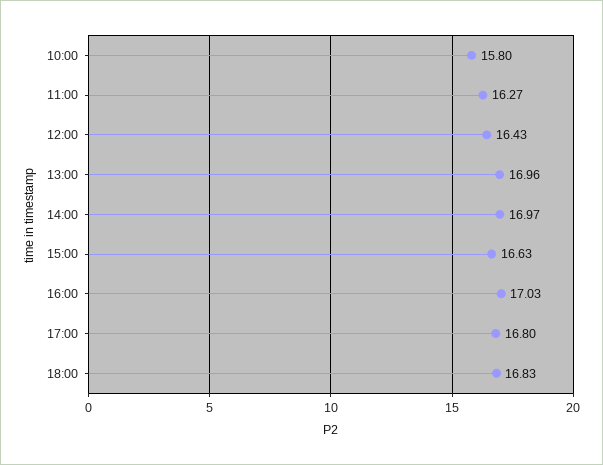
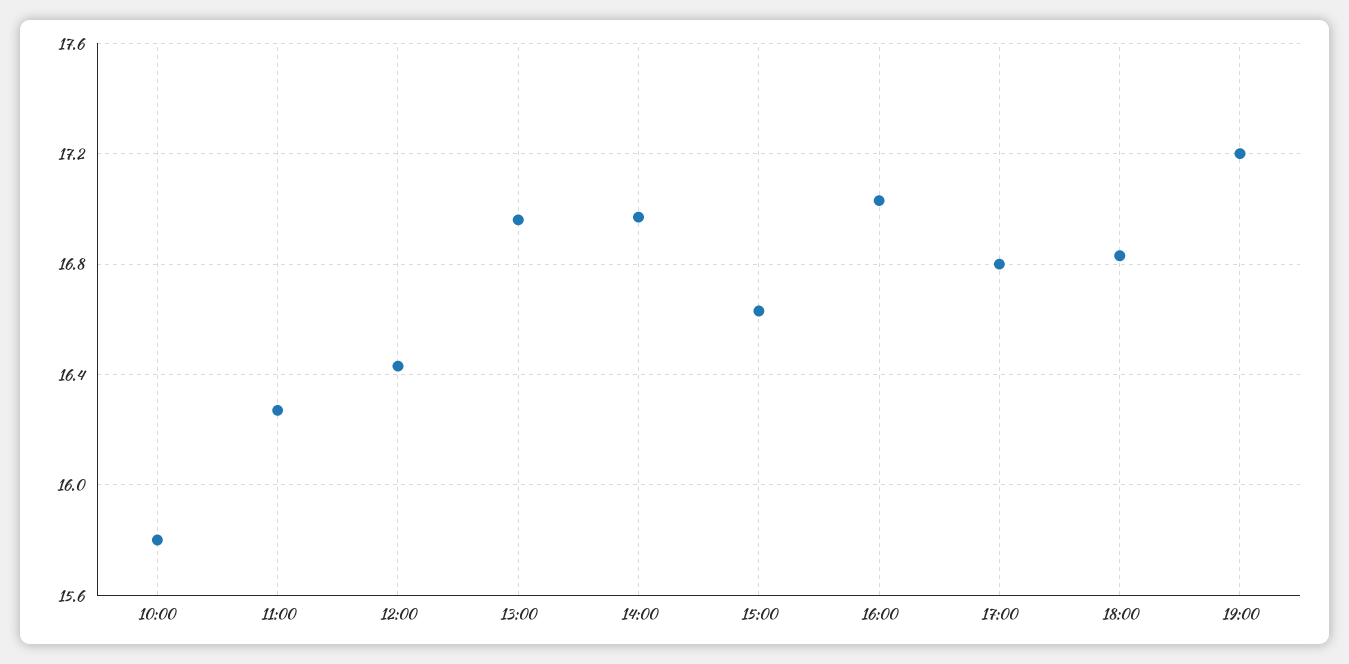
19:00: none -> 17.2

